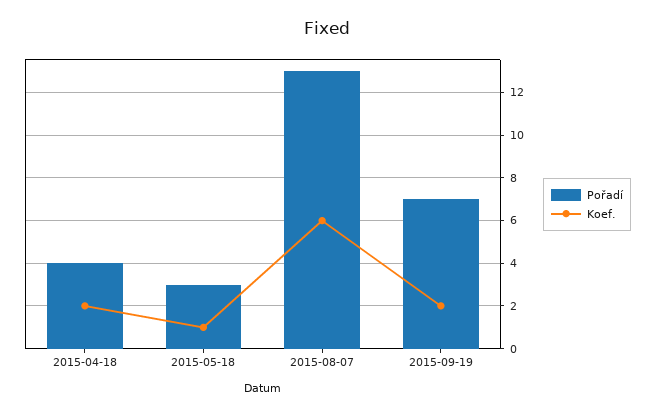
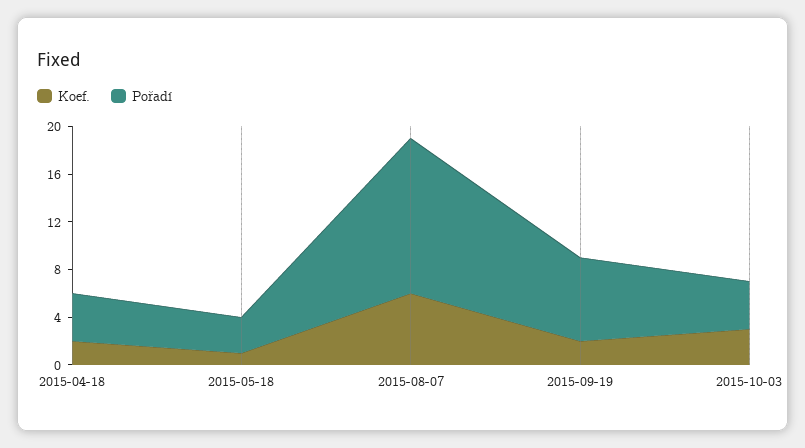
Koef., 2015-10-03: none -> 3
Pořadí, 2015-10-03: none -> 4

